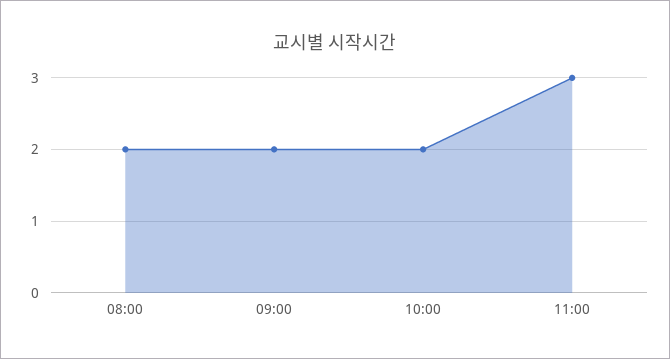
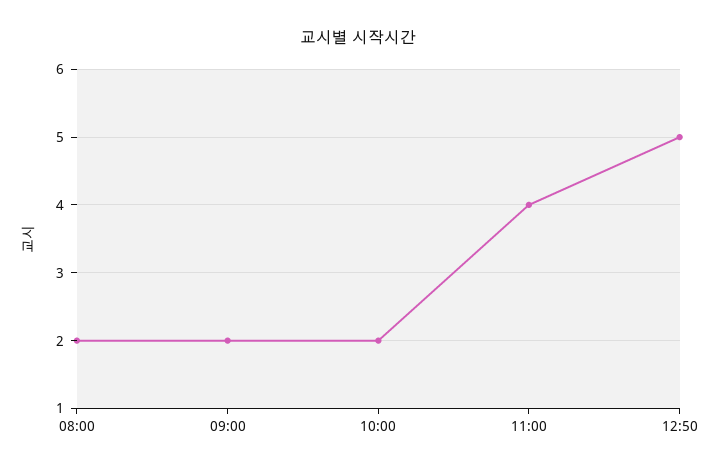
11:00: 3 -> 4
12:50: none -> 5

